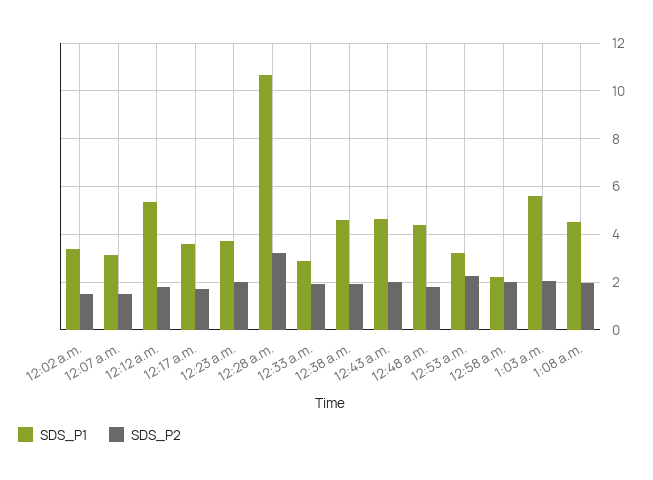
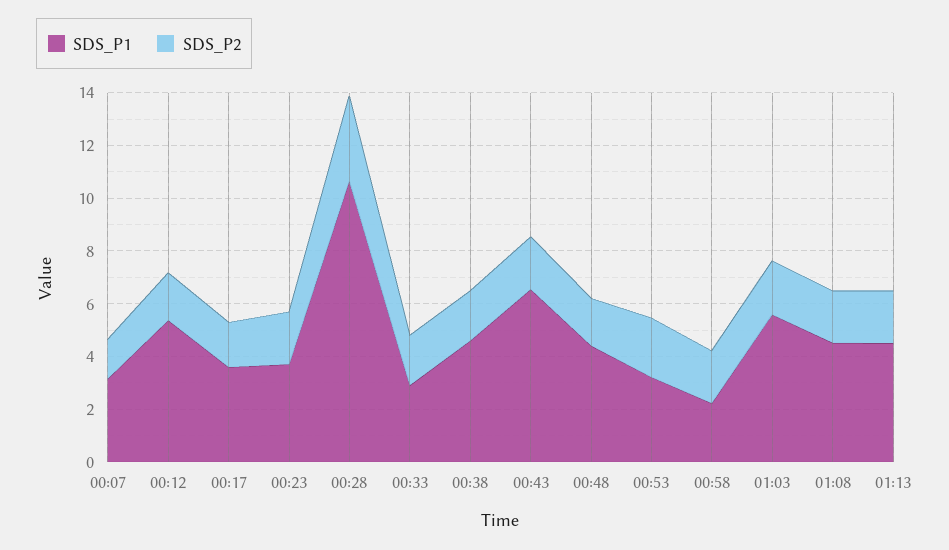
SDS_P1, 12:02 a.m.: 3.5 -> none
SDS_P2, 12:02 a.m.: 1.5 -> none
SDS_P1, 12:43 a.m.: 4.5 -> 6.5
SDS_P1, 01:13: none -> 4.5
SDS_P2, 01:13: none -> 2

